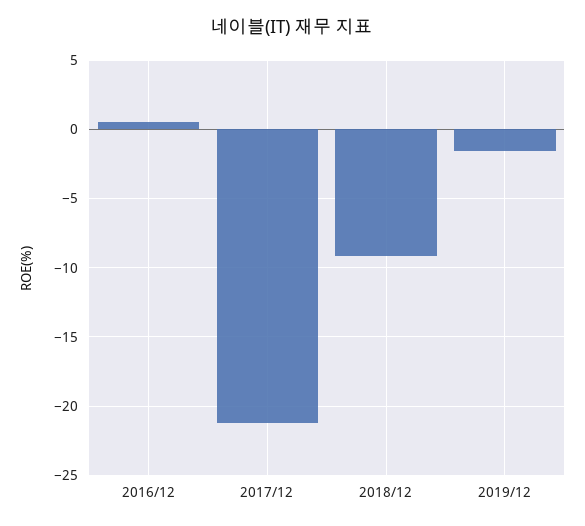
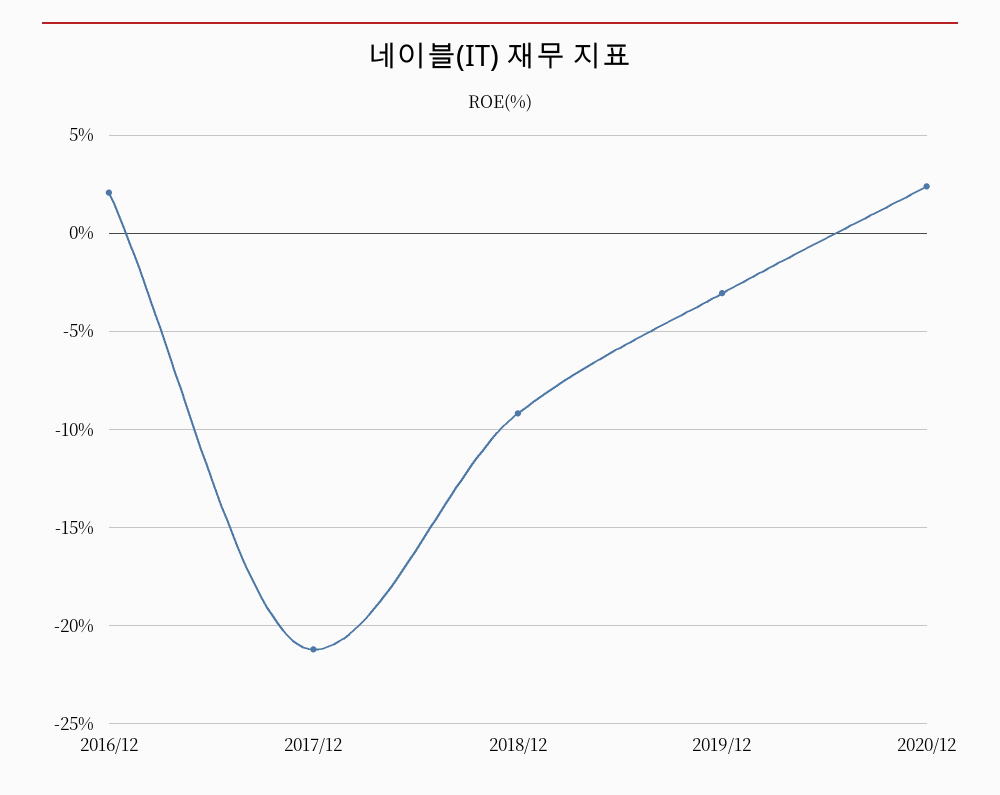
2016/12: 0.5 -> 2
2019/12: -1.5 -> -3
2020/12: none -> 2.5

